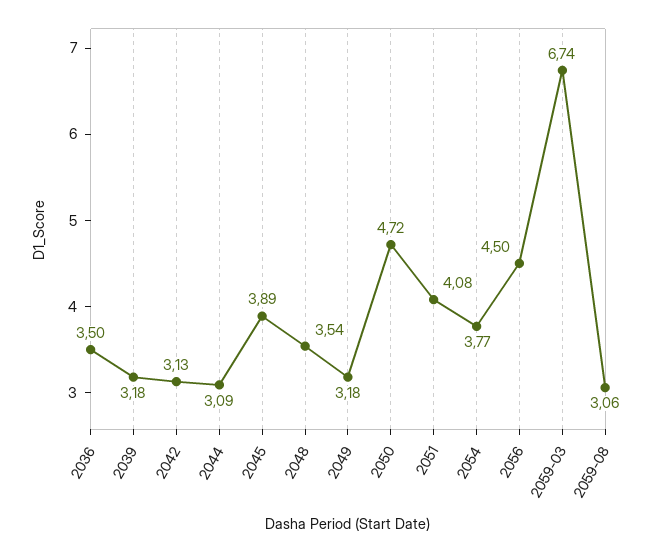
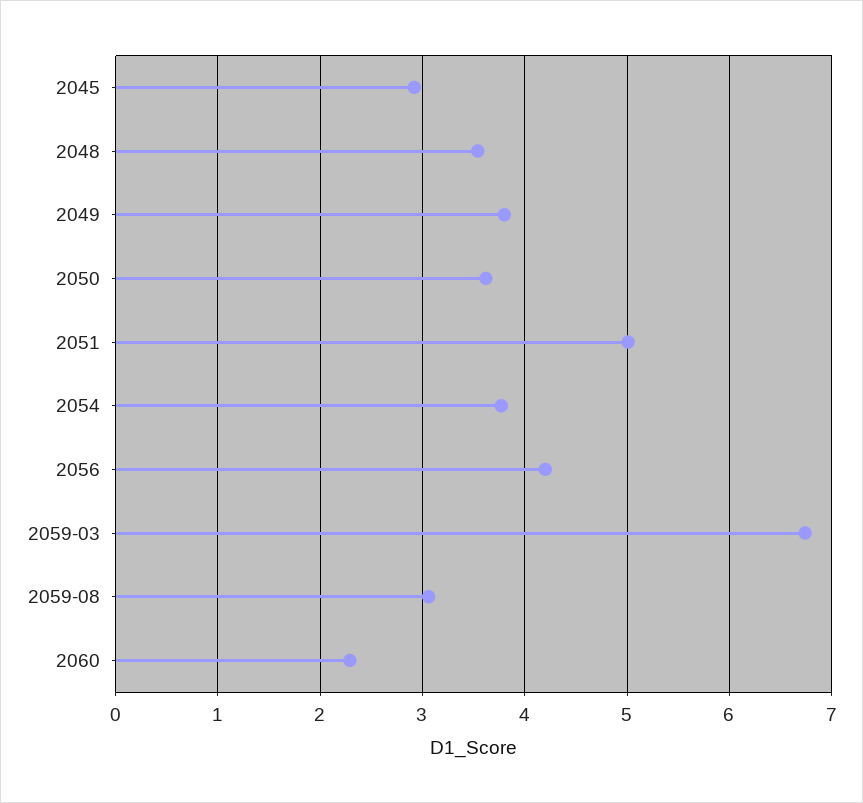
2036: 3.5 -> none
2039: 3.18 -> none
2042: 3.13 -> none
2044: 3.09 -> none
2045: 3.89 -> 2.9
2049: 3.18 -> 3.8
2050: 4.72 -> 3.6
2051: 4.08 -> 5
2056: 4.5 -> 4.2
2060: none -> 2.3

